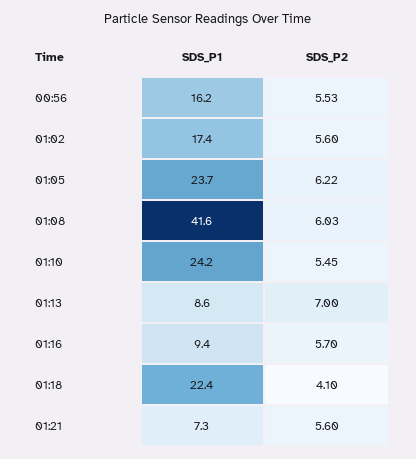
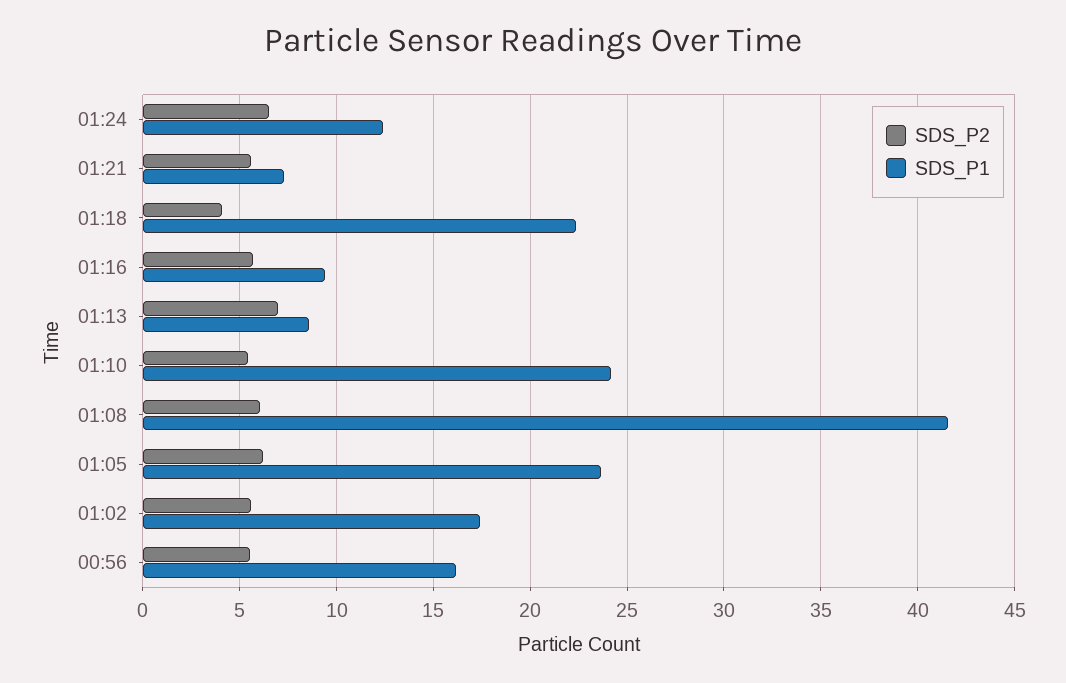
SDS_P2, 01:24: none -> 6.5
SDS_P1, 01:24: none -> 12.5

